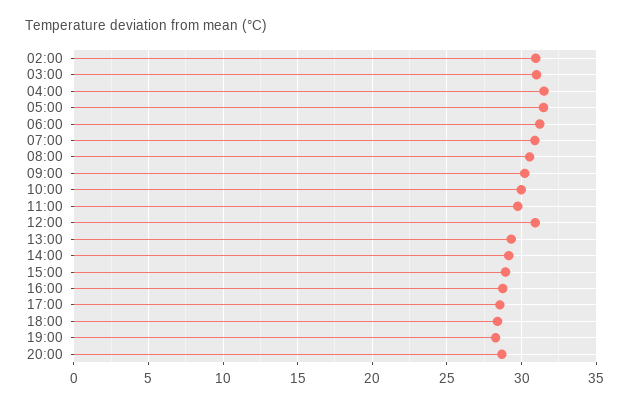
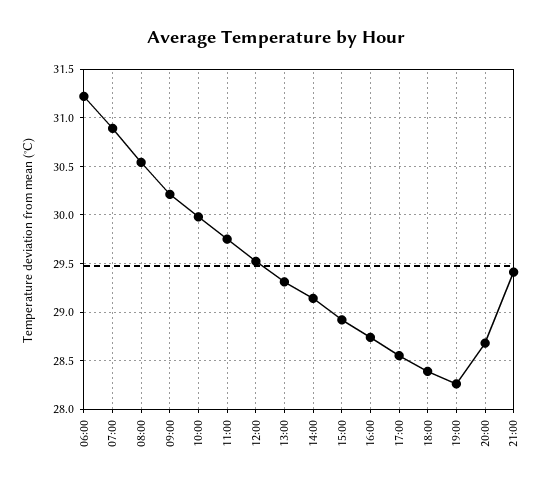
02:00: 31 -> none
03:00: 31 -> none
04:00: 31.5 -> none
05:00: 31.5 -> none
12:00: 31 -> 29.5
21:00: none -> 29.4

